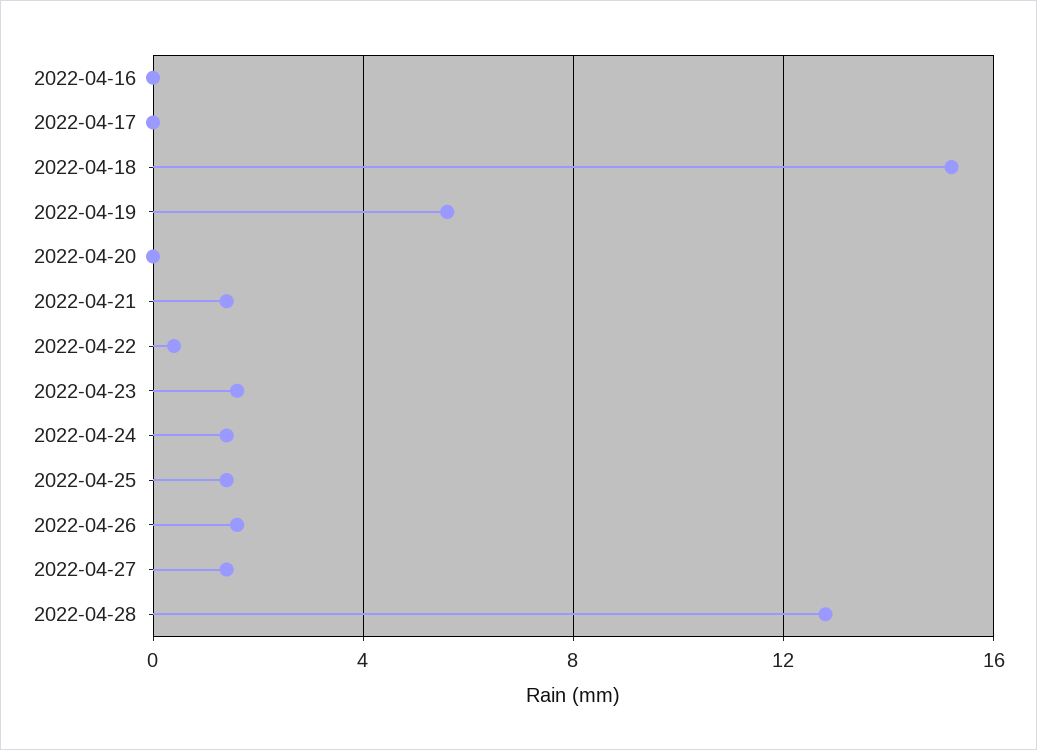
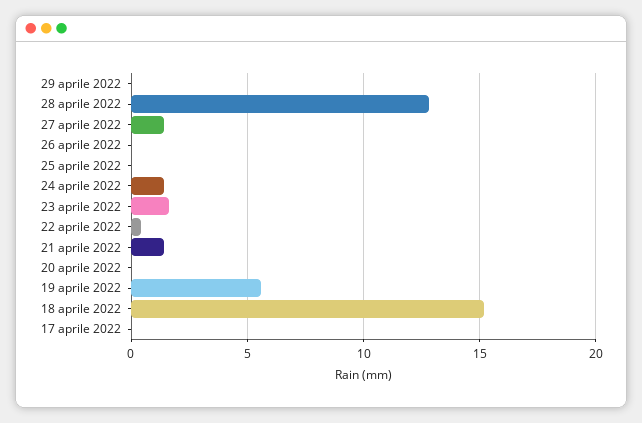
2022-04-16: 0 -> none
2022-04-25: 1.5 -> 0
2022-04-26: 1.5 -> 0
29 aprile 2022: none -> 0

